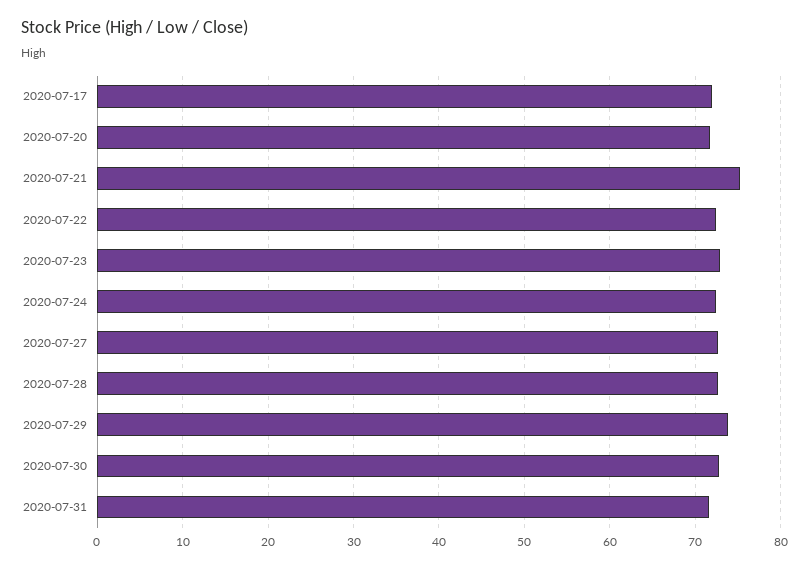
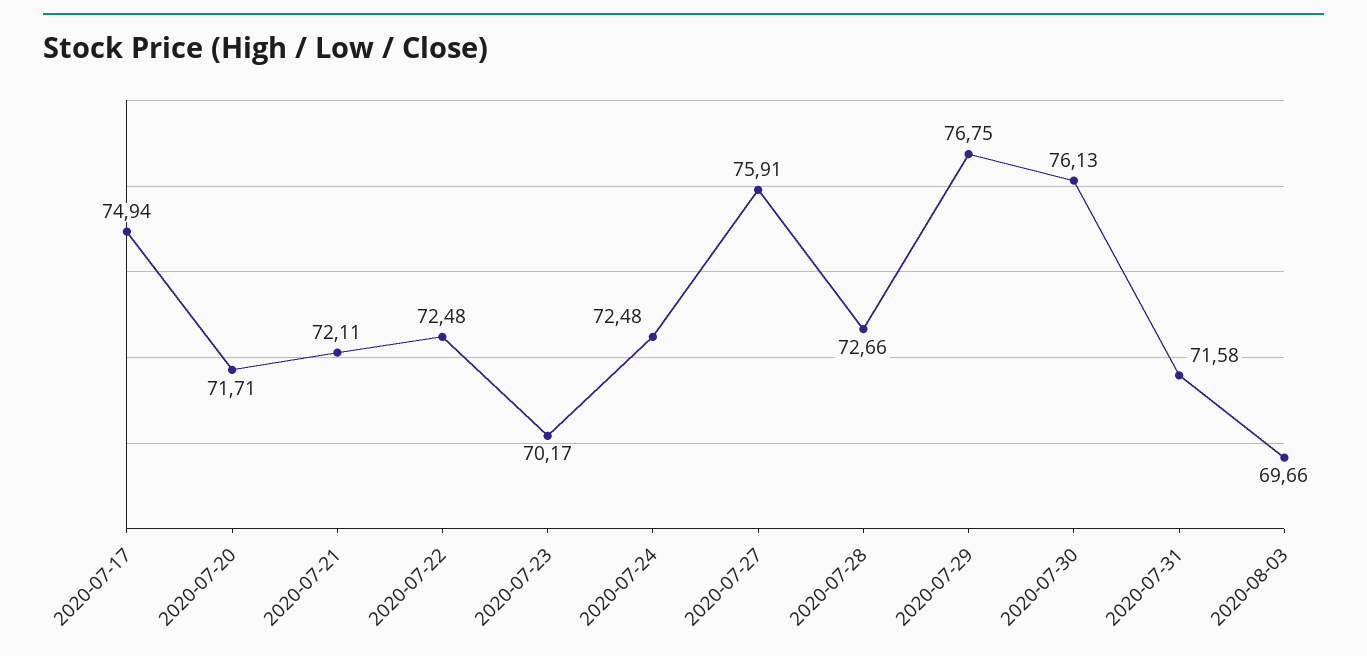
2020-07-17: 72 -> 74.94
2020-07-21: 75 -> 72.11
2020-07-23: 73 -> 70.17
2020-07-27: 73 -> 75.91
2020-07-29: 74 -> 76.75
2020-07-30: 73 -> 76.13
2020-08-03: none -> 69.66

